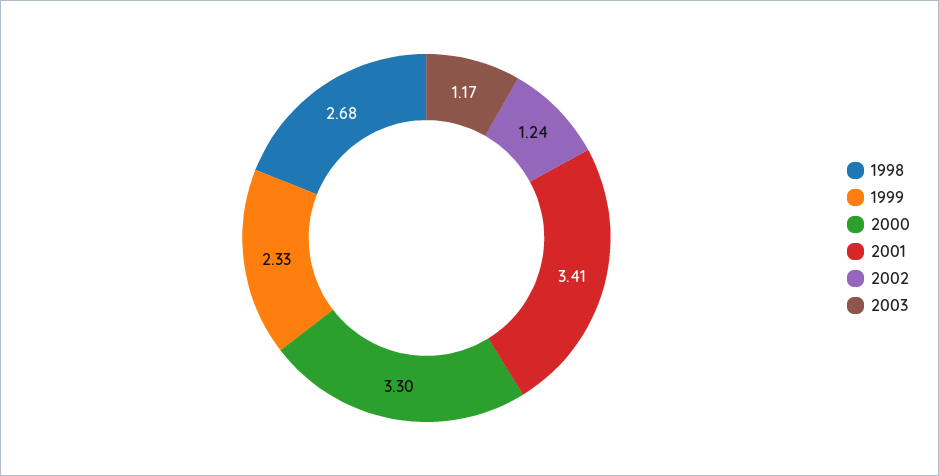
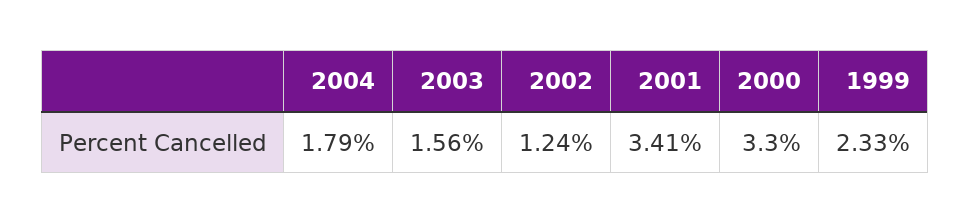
1998: 2.68 -> none
2003: 1.17 -> 1.56
2004: none -> 1.79

